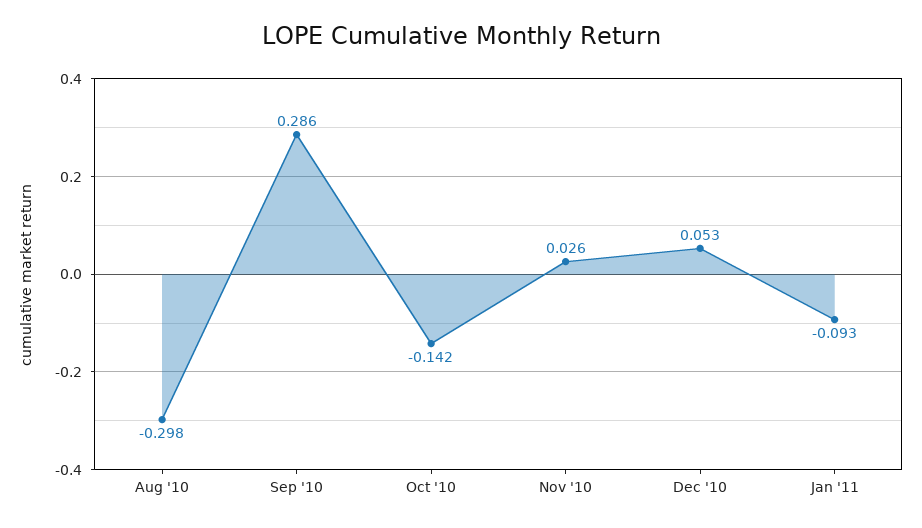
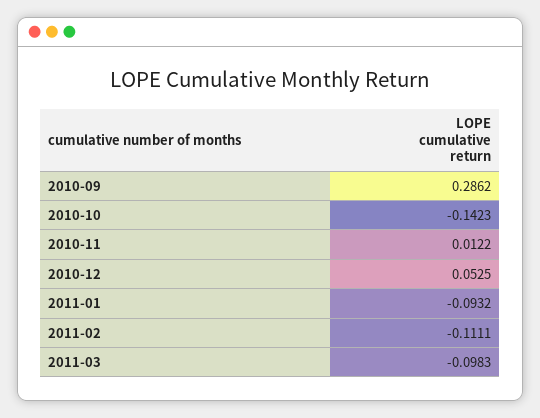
Aug '10: -0.298 -> none
Nov '10: 0.026 -> 0.0122
2011-02: none -> -0.1111
2011-03: none -> -0.0983

